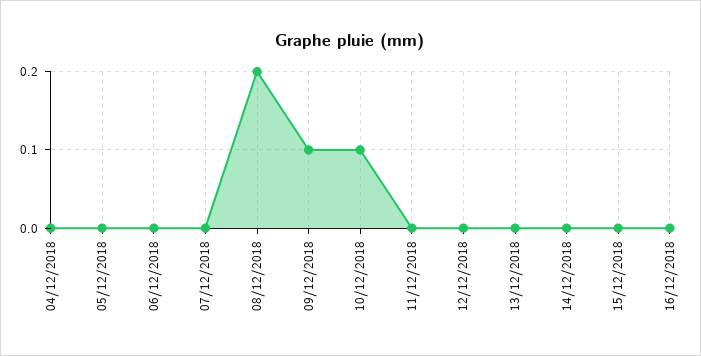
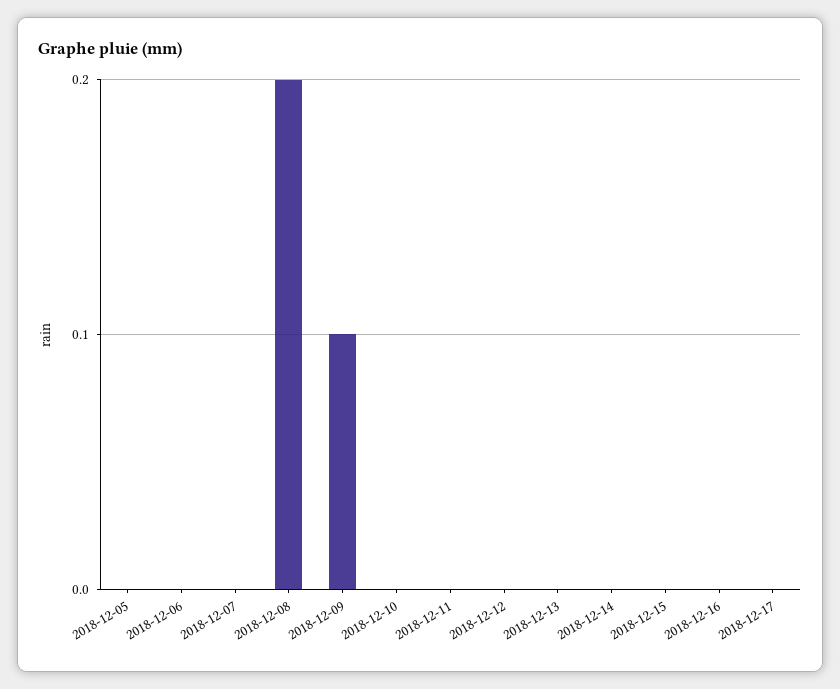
04/12/2018: 0 -> none
10/12/2018: 0.1 -> 0
2018-12-17: none -> 0

